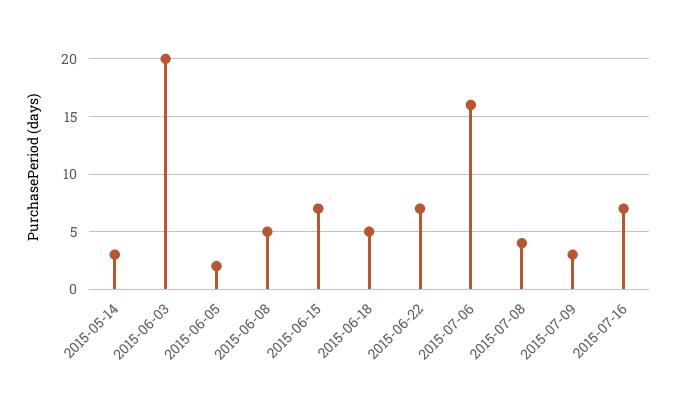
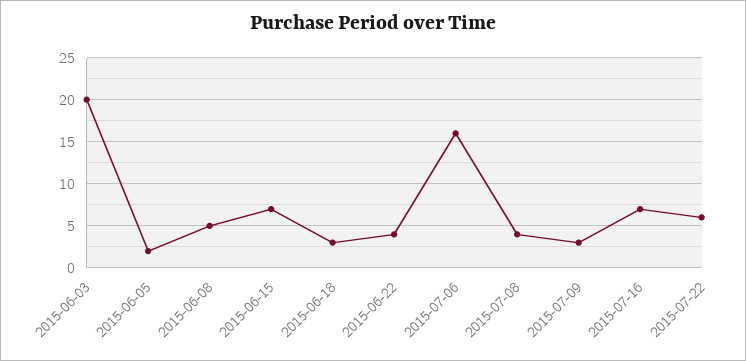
2015-05-14: 3 -> none
2015-06-18: 5 -> 3
2015-06-22: 7 -> 4
2015-07-22: none -> 6

